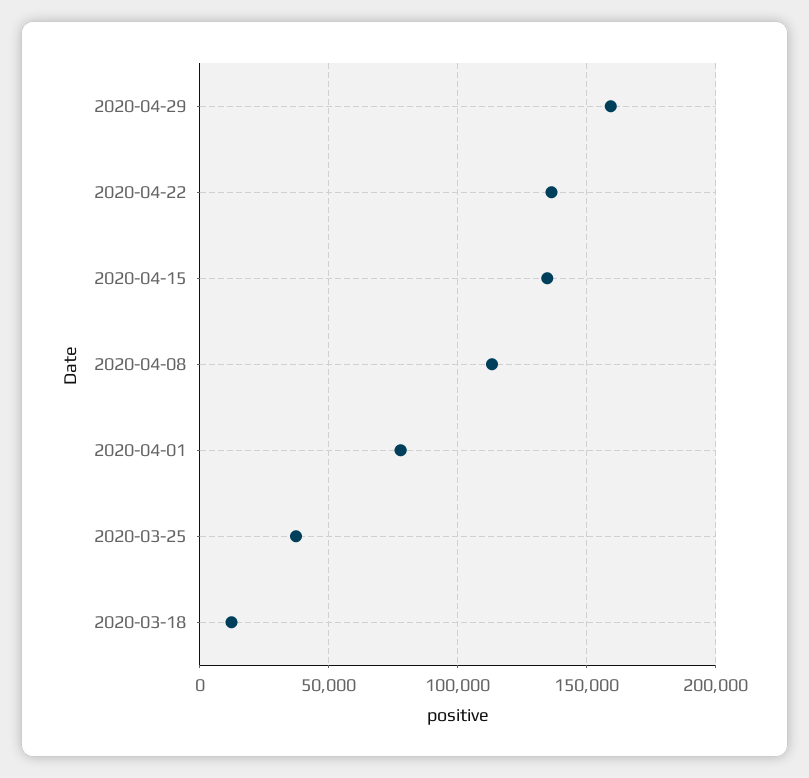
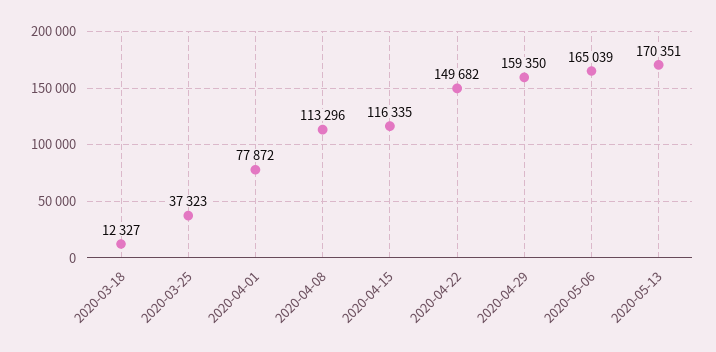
2020-04-22: 135000 -> 149682
2020-04-15: 135000 -> 116335
2020-05-06: none -> 165039
2020-05-13: none -> 170351

